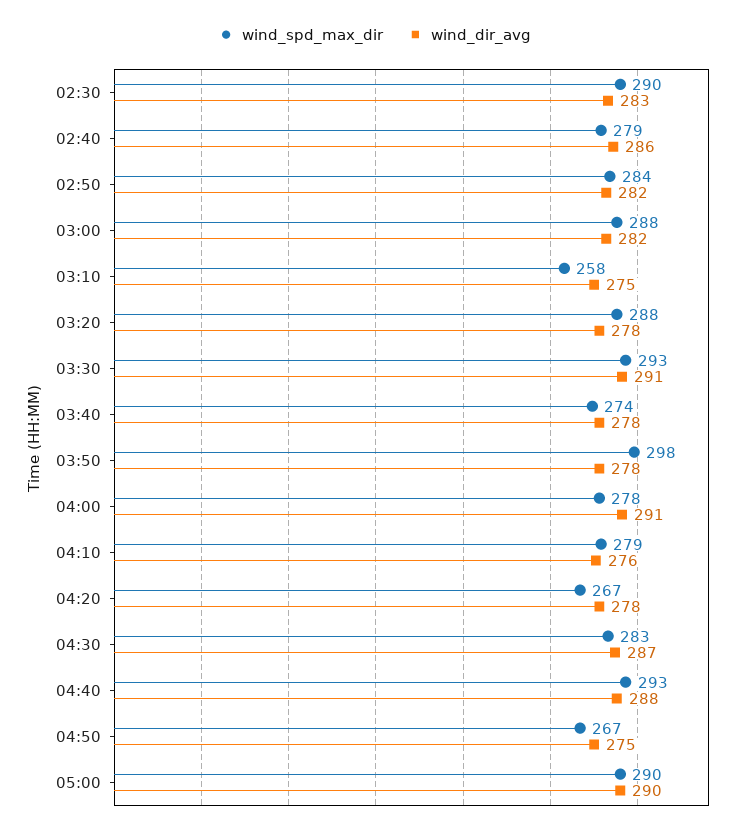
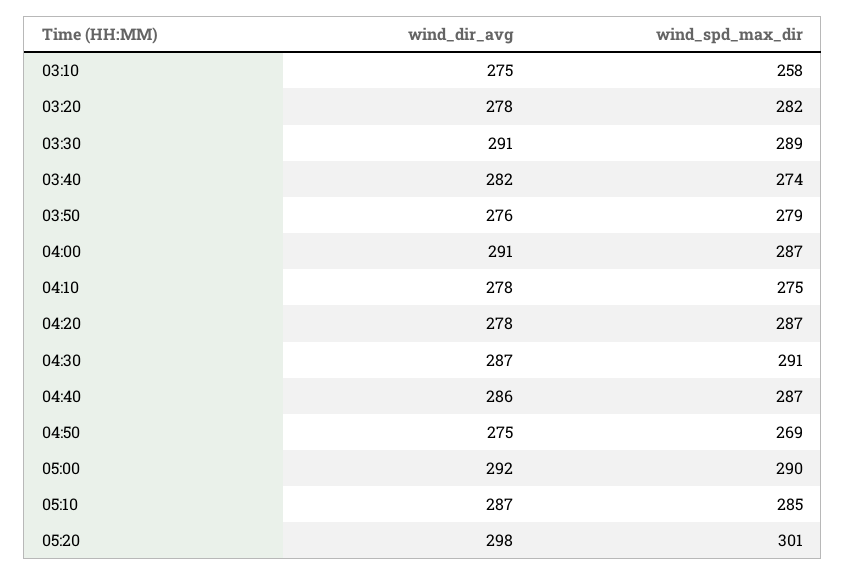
wind_spd_max_dir, 02:30: 290 -> none
wind_dir_avg, 02:30: 283 -> none
wind_spd_max_dir, 02:40: 279 -> none
wind_dir_avg, 02:40: 286 -> none
wind_spd_max_dir, 02:50: 284 -> none
wind_dir_avg, 02:50: 282 -> none
wind_spd_max_dir, 03:00: 288 -> none
wind_dir_avg, 03:00: 282 -> none
wind_spd_max_dir, 03:20: 288 -> 282
wind_spd_max_dir, 03:30: 293 -> 289
wind_dir_avg, 03:40: 278 -> 282
wind_spd_max_dir, 03:50: 298 -> 279
wind_dir_avg, 03:50: 278 -> 276
wind_spd_max_dir, 04:00: 278 -> 287
wind_spd_max_dir, 04:10: 279 -> 275
wind_dir_avg, 04:10: 276 -> 278
wind_spd_max_dir, 04:20: 267 -> 287
wind_spd_max_dir, 04:30: 283 -> 291
wind_spd_max_dir, 04:40: 293 -> 287
wind_dir_avg, 04:40: 288 -> 286
wind_spd_max_dir, 04:50: 267 -> 269
wind_dir_avg, 05:00: 290 -> 292
wind_dir_avg, 05:10: none -> 287
wind_spd_max_dir, 05:10: none -> 285
wind_dir_avg, 05:20: none -> 298
wind_spd_max_dir, 05:20: none -> 301

